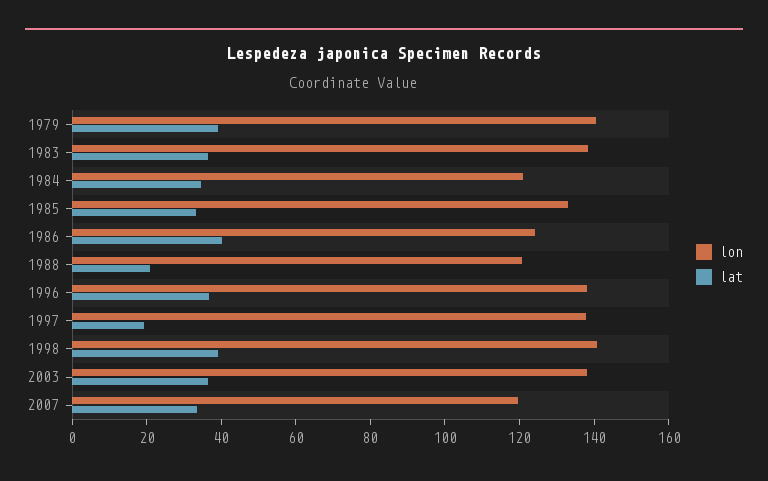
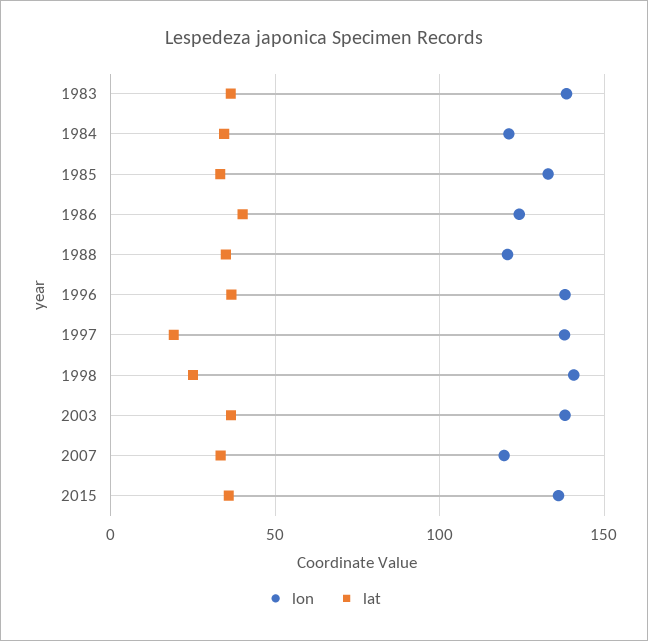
lon, 1979: 140 -> none
lat, 1979: 40 -> none
lat, 1988: 20 -> 35
lat, 1998: 40 -> 25
lon, 2015: none -> 135
lat, 2015: none -> 35

